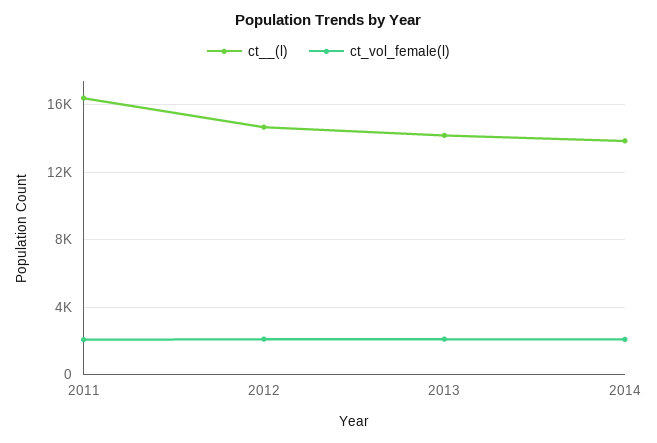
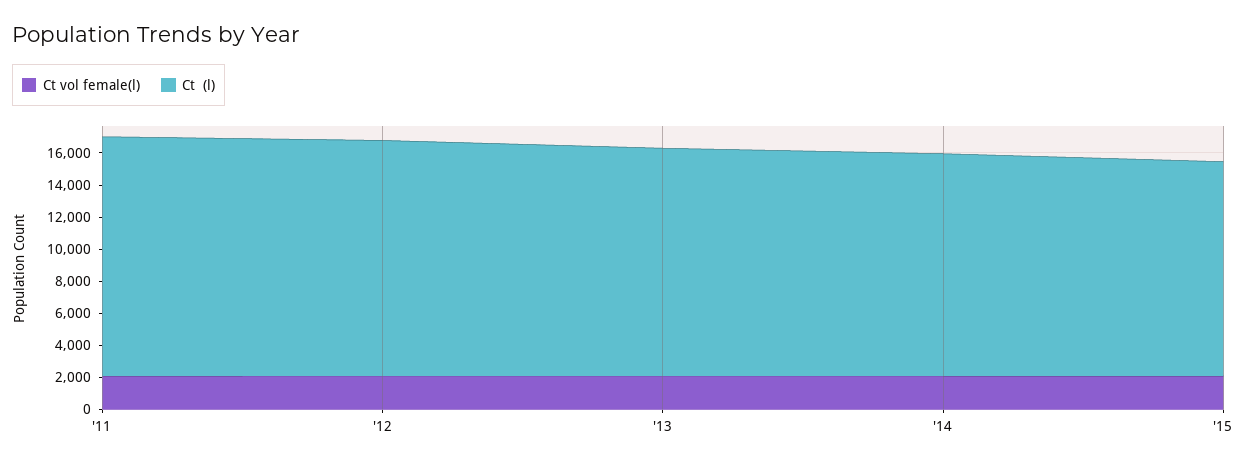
ct__(l), 2011: 16500 -> 15000
ct_vol_female(l), '15: none -> 2000
ct__(l), '15: none -> 13500

